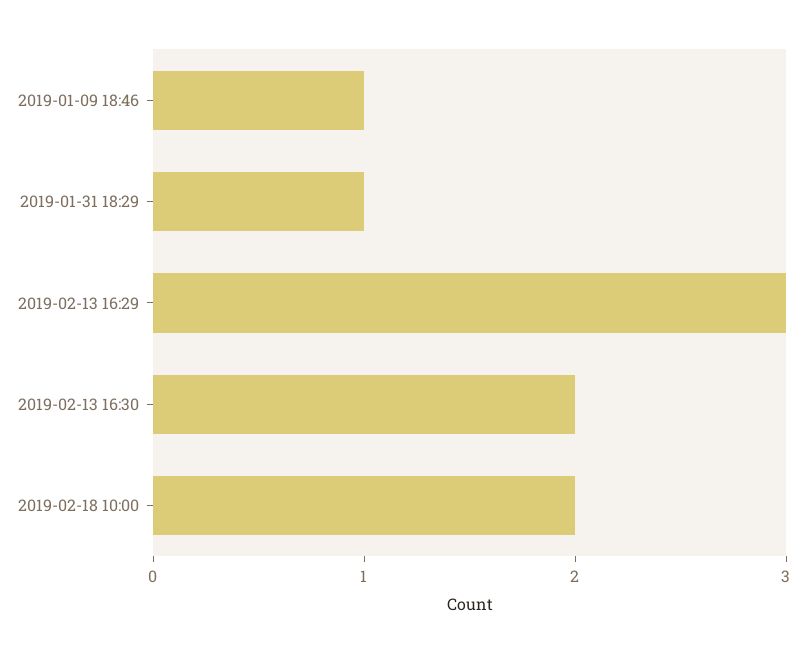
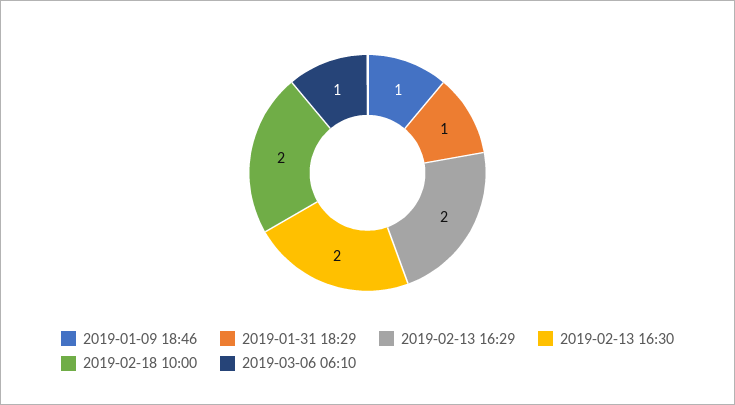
2019-02-13 16:29: 3 -> 2
2019-03-06 06:10: none -> 1

